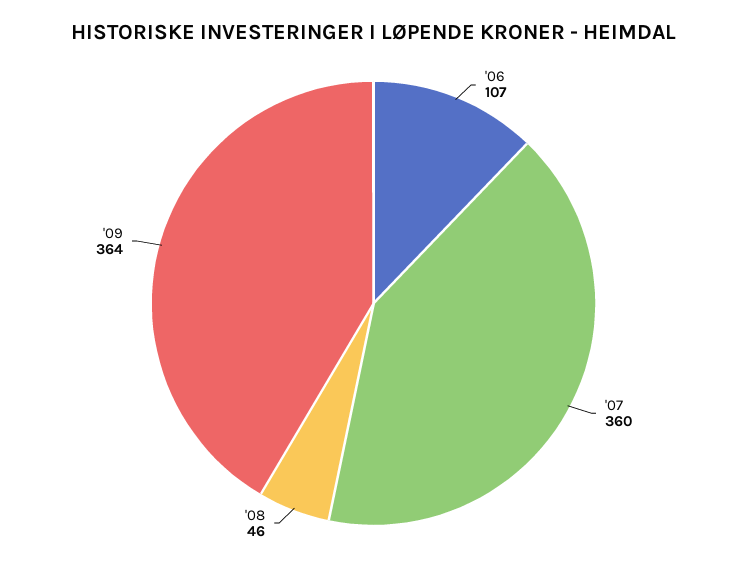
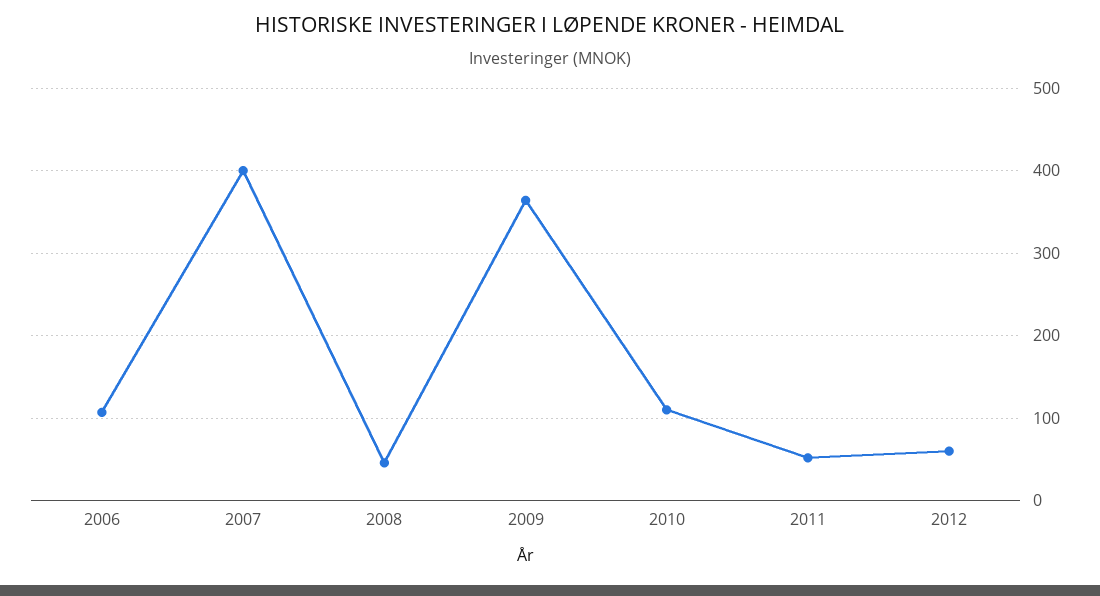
'07: 360 -> 400
2010: none -> 110
2011: none -> 50
2012: none -> 60

